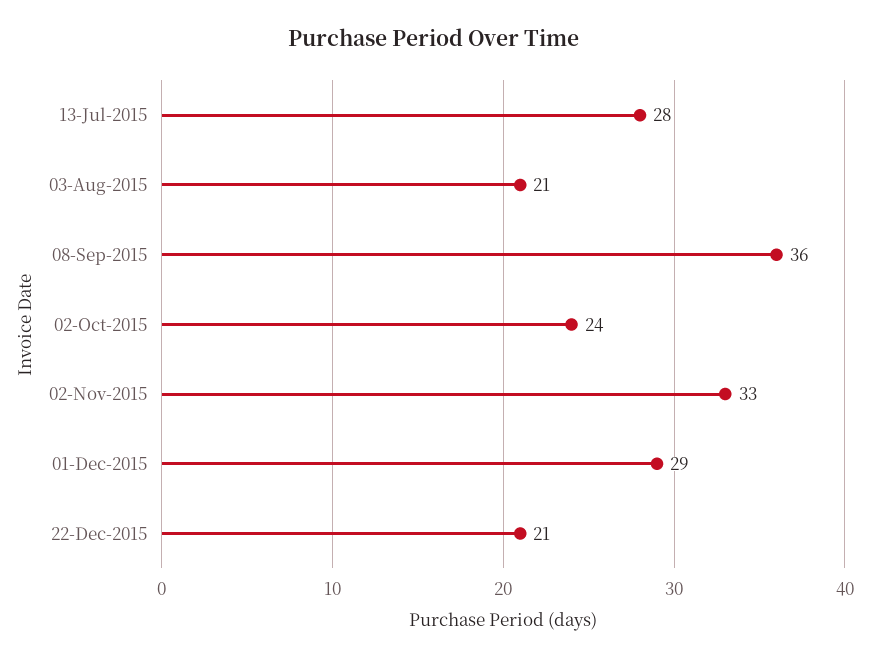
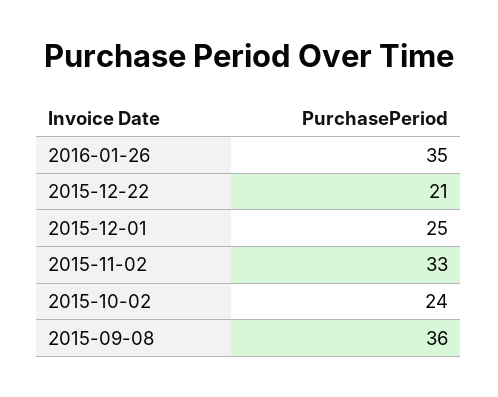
13-Jul-2015: 28 -> none
03-Aug-2015: 21 -> none
01-Dec-2015: 29 -> 25
2016-01-26: none -> 35

